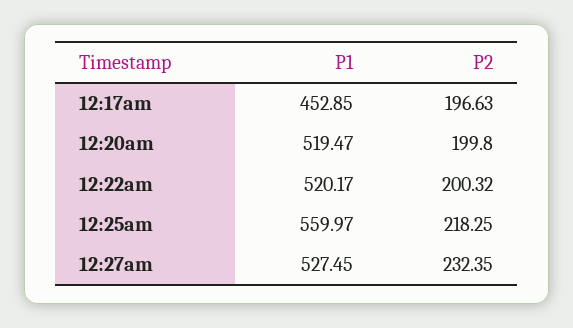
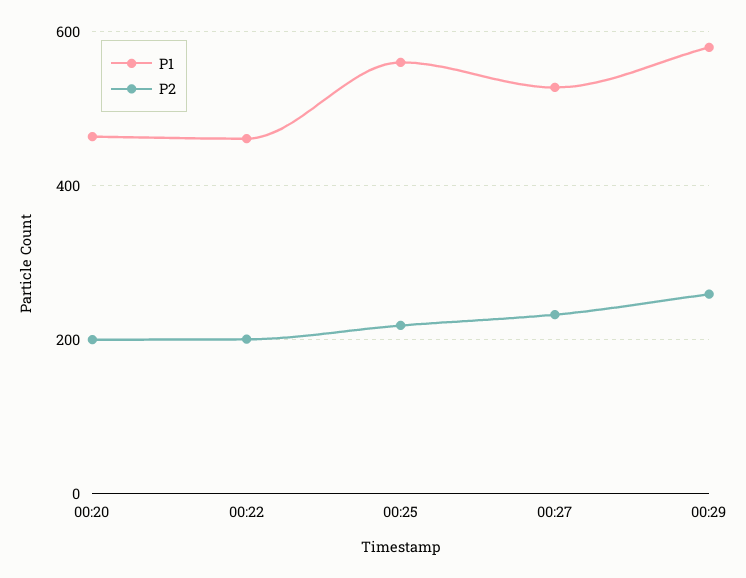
P1, 12:17am: 452.85 -> none
P2, 12:17am: 196.63 -> none
P1, 12:20am: 519.47 -> 460
P1, 12:22am: 520.17 -> 460
P1, 00:29: none -> 580
P2, 00:29: none -> 260

